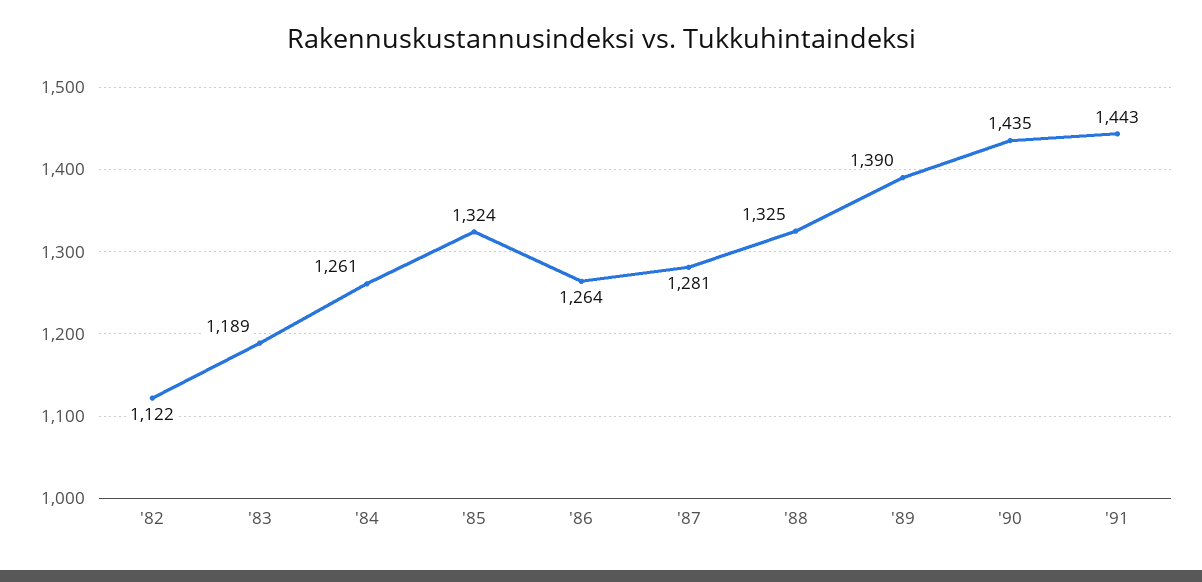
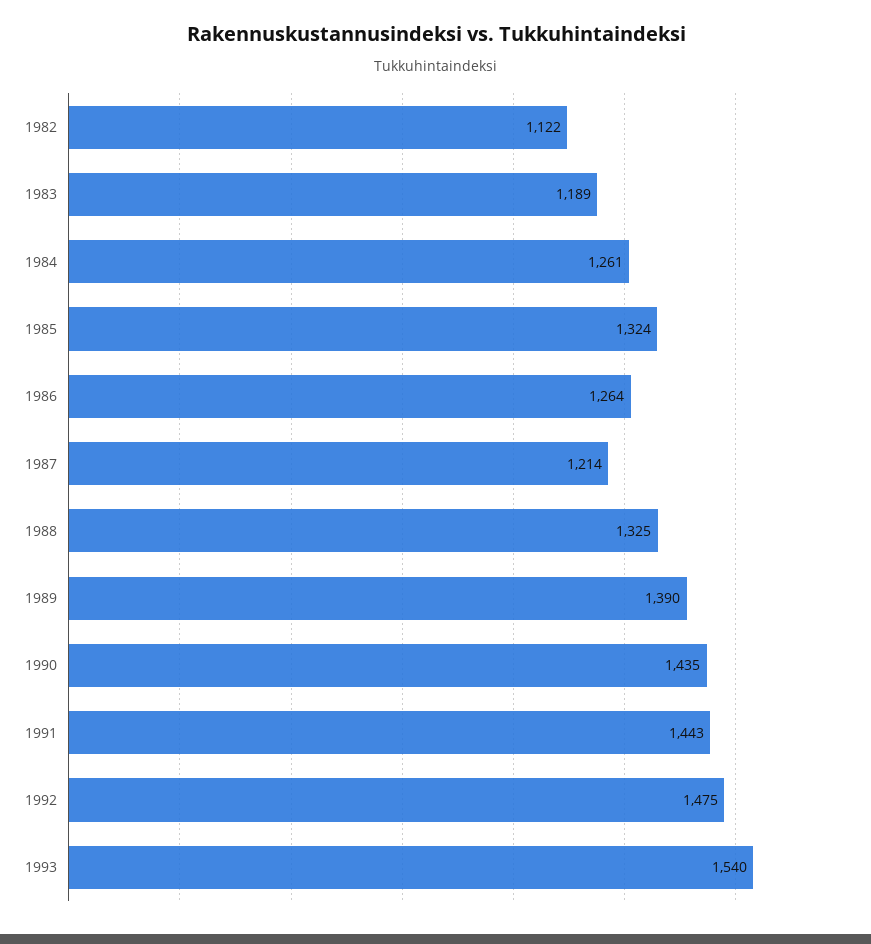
'87: 1281 -> 1214
1992: none -> 1475
1993: none -> 1540

